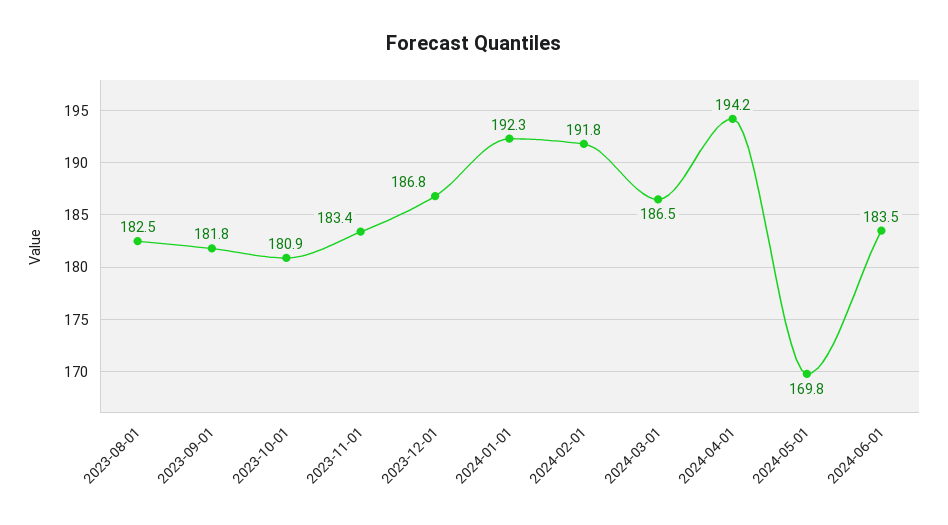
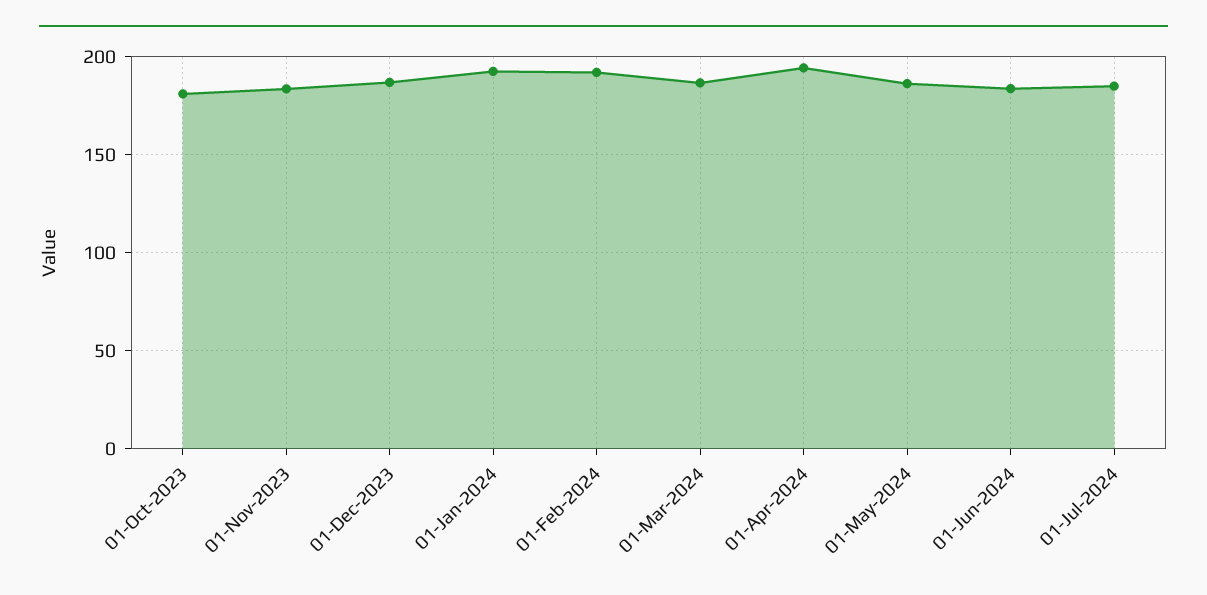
2023-08-01: 182.5 -> none
2023-09-01: 181.8 -> none
2024-05-01: 169.8 -> 185
01-Jul-2024: none -> 185

